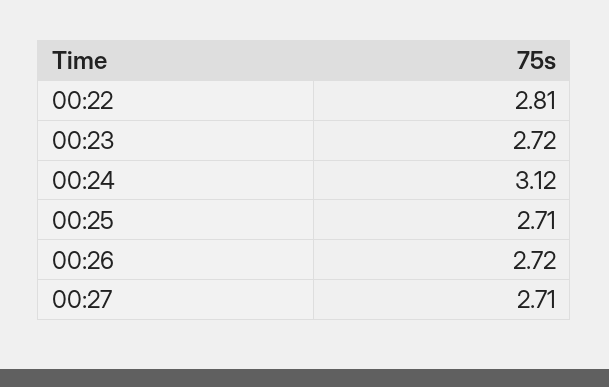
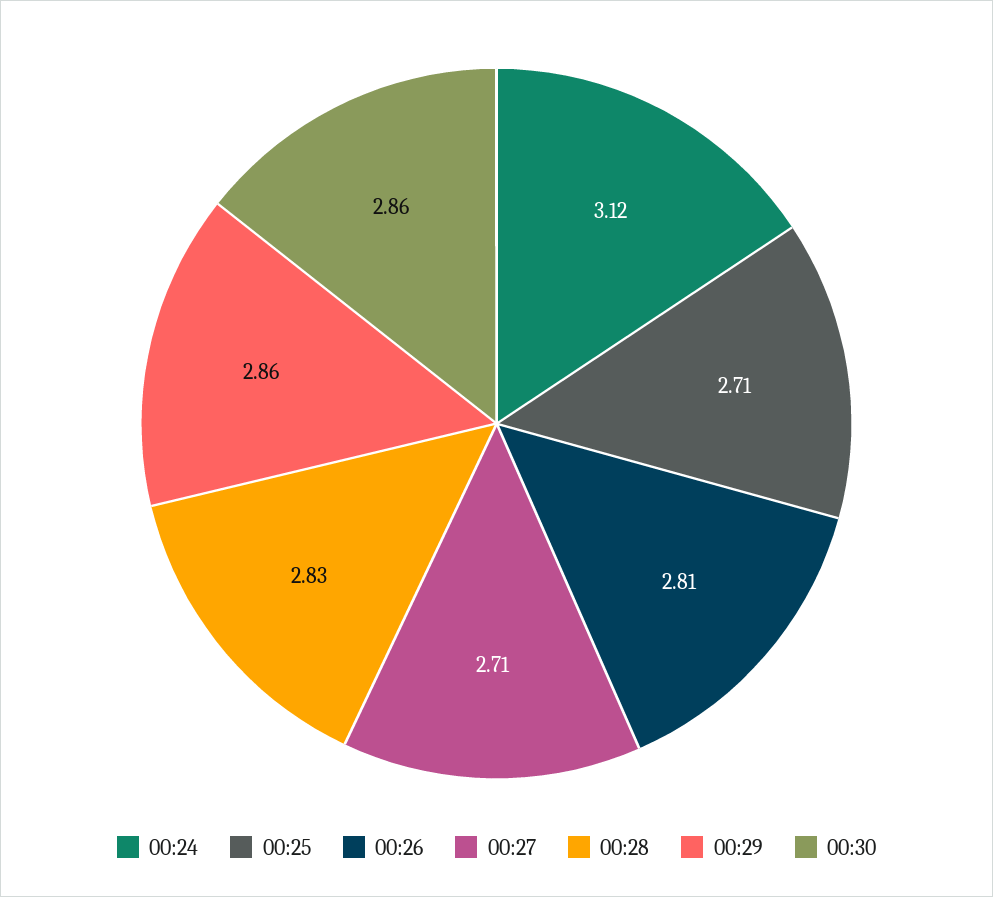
00:22: 2.81 -> none
00:23: 2.72 -> none
00:26: 2.72 -> 2.81
00:28: none -> 2.83
00:29: none -> 2.86
00:30: none -> 2.86

